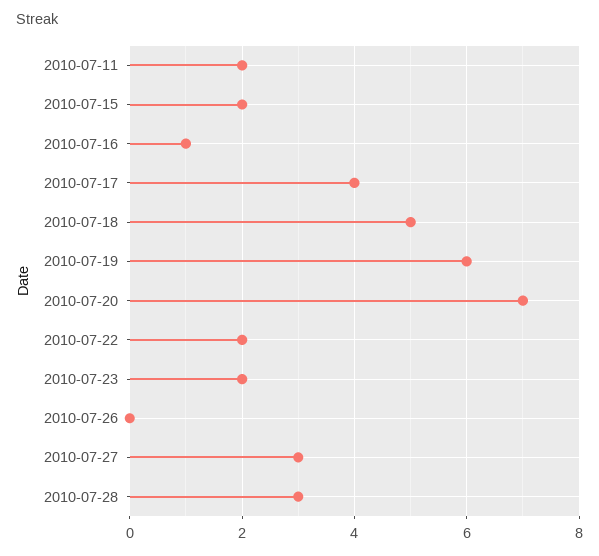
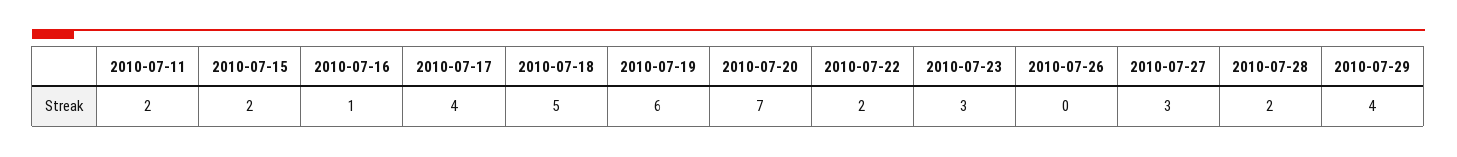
2010-07-23: 2 -> 3
2010-07-28: 3 -> 2
2010-07-29: none -> 4

